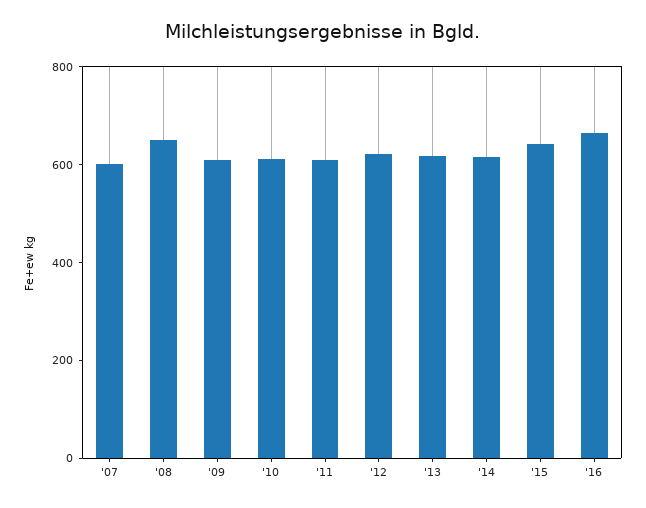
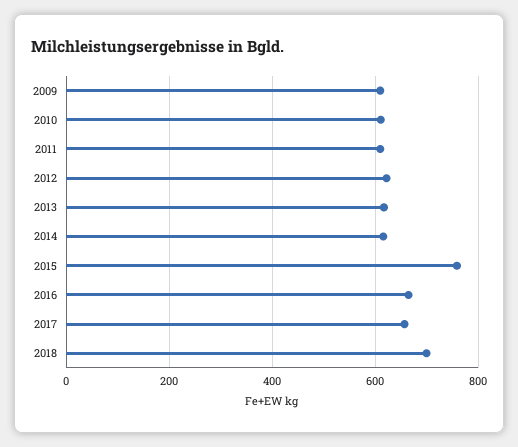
'07: 600 -> none
'08: 650 -> none
'15: 650 -> 760
2017: none -> 660
2018: none -> 700

